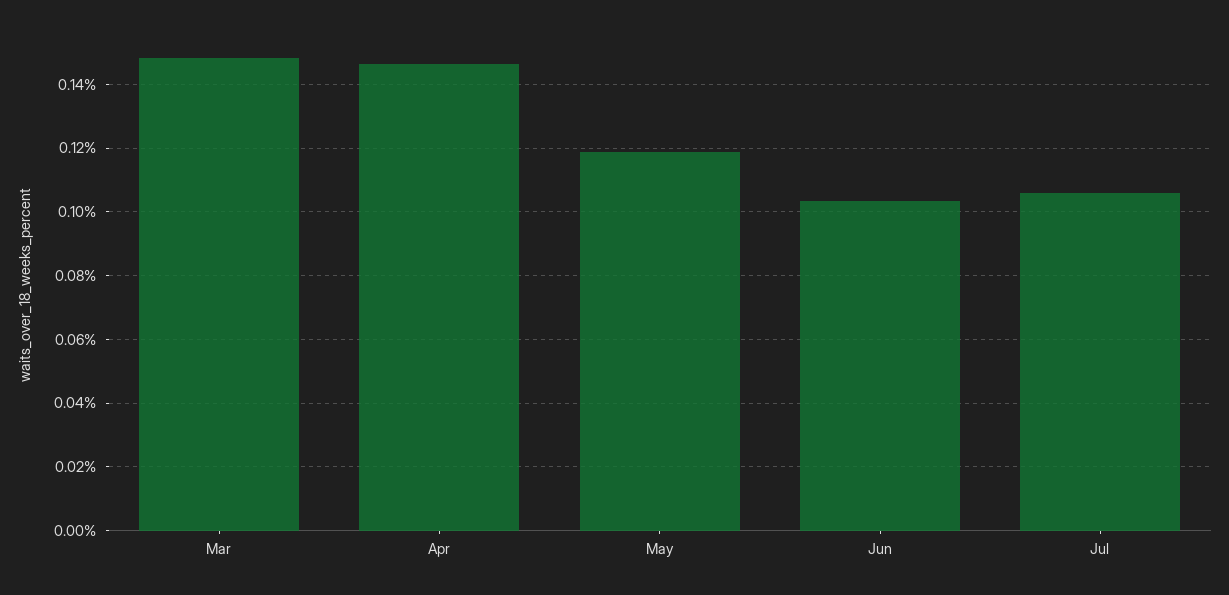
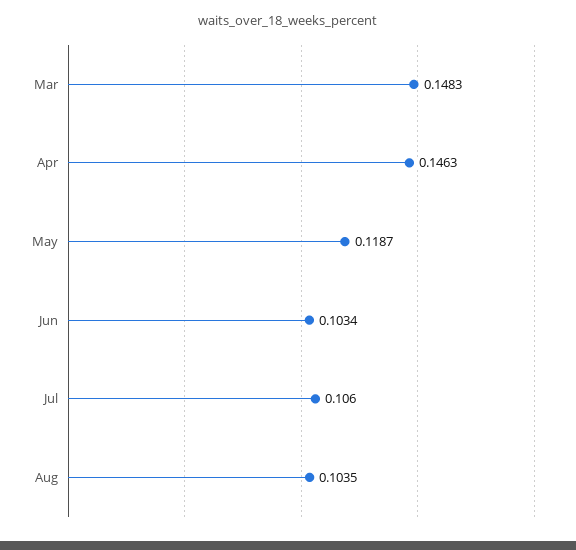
Aug: none -> 0.1035

